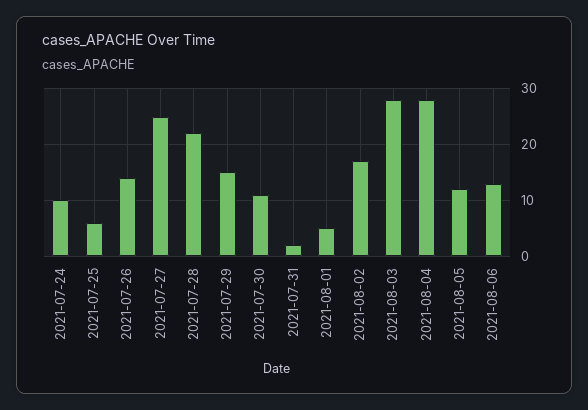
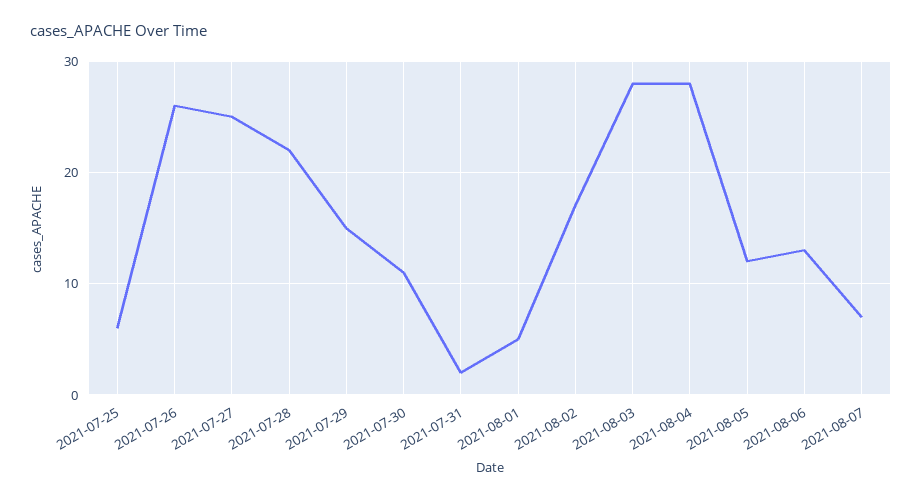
2021-07-24: 10 -> none
2021-07-26: 15 -> 26
2021-08-07: none -> 7

